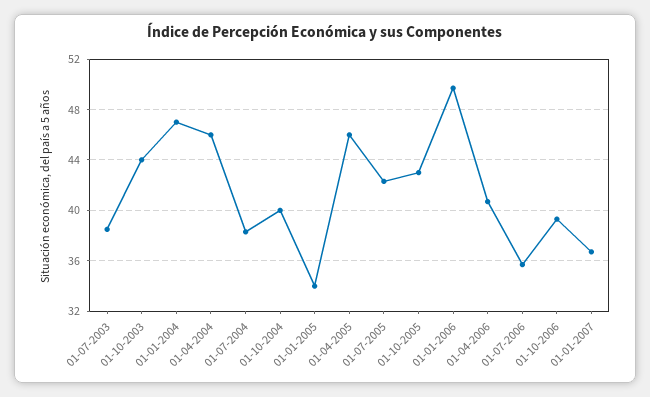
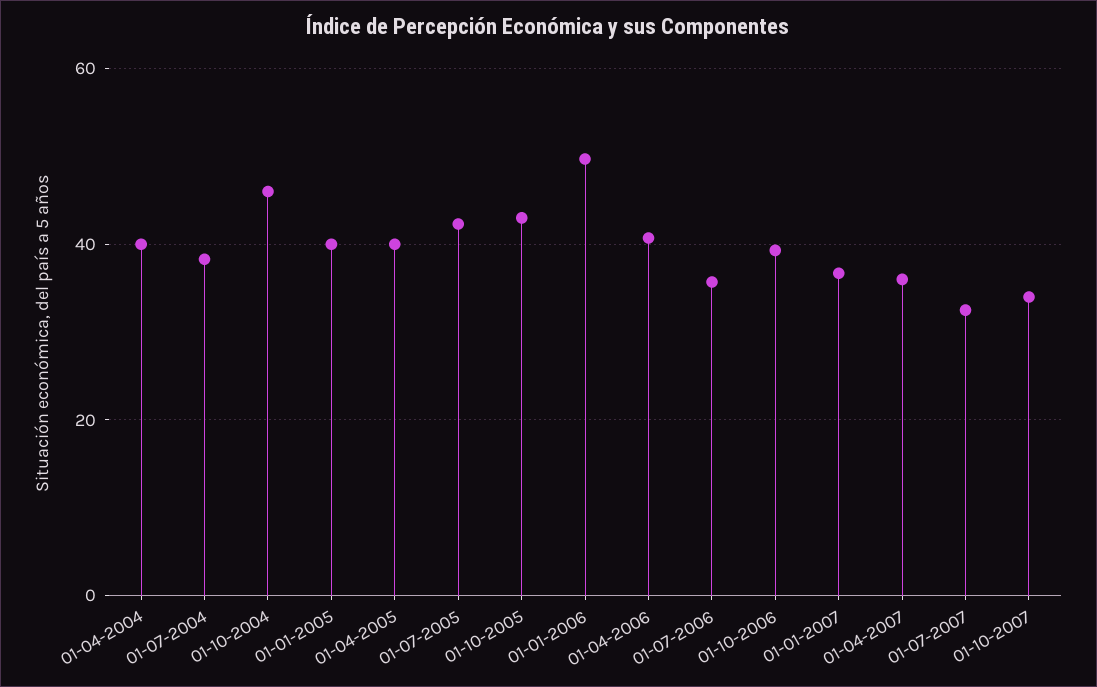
01-07-2003: 38.5 -> none
01-10-2003: 44 -> none
01-01-2004: 47 -> none
01-04-2004: 46 -> 40
01-10-2004: 40 -> 46
01-01-2005: 34 -> 40
01-04-2005: 46 -> 40
01-04-2007: none -> 36
01-07-2007: none -> 32
01-10-2007: none -> 34

